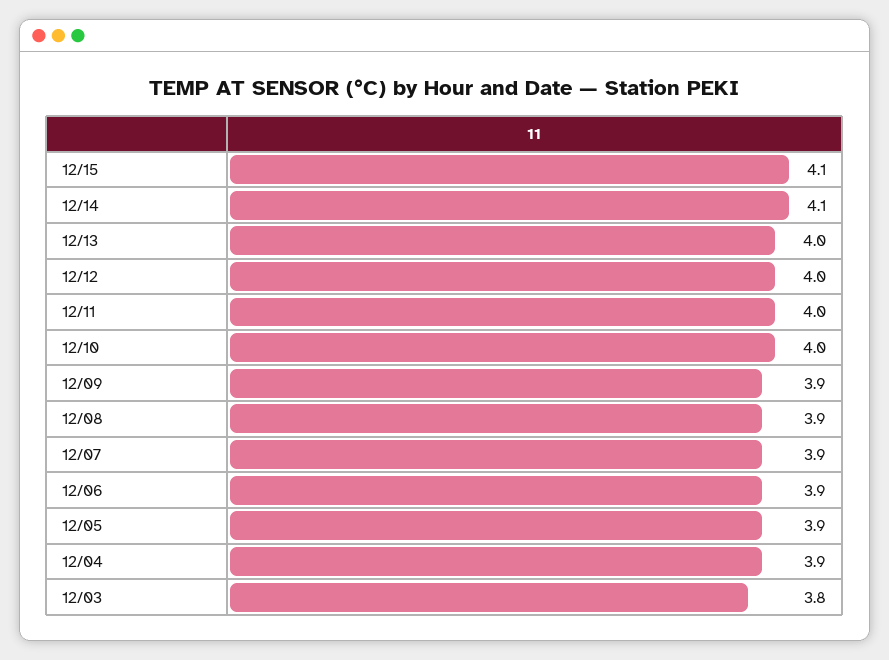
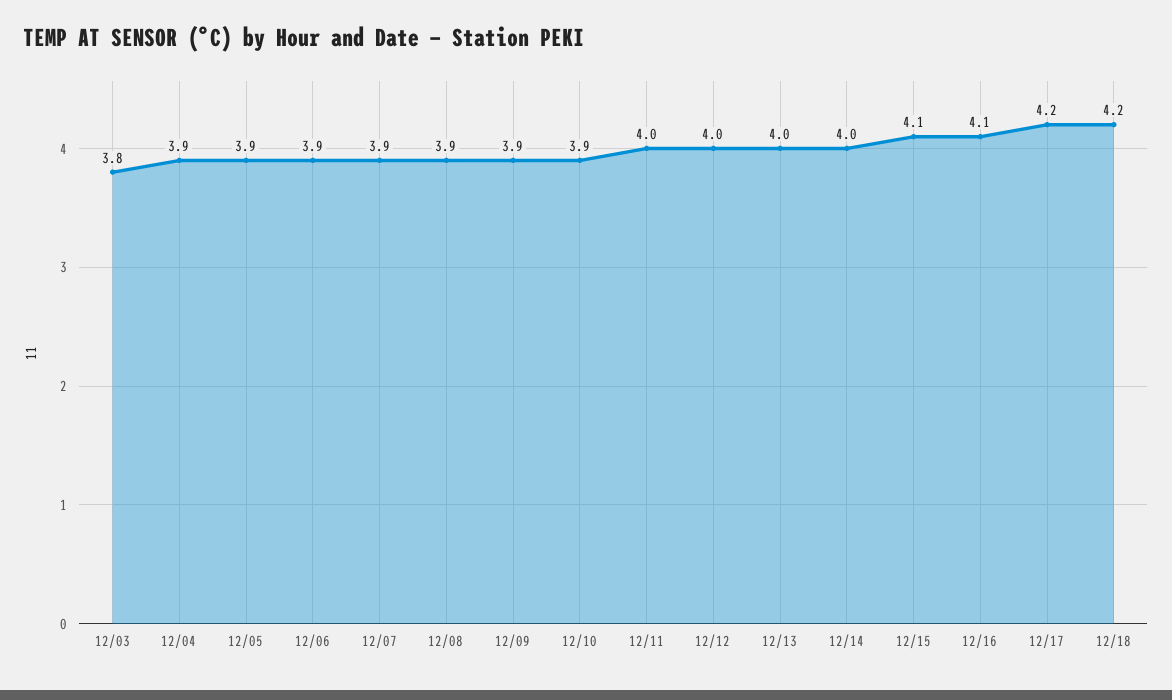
12/14: 4.1 -> 4
12/10: 4 -> 3.9
12/16: none -> 4.1
12/17: none -> 4.2
12/18: none -> 4.2

